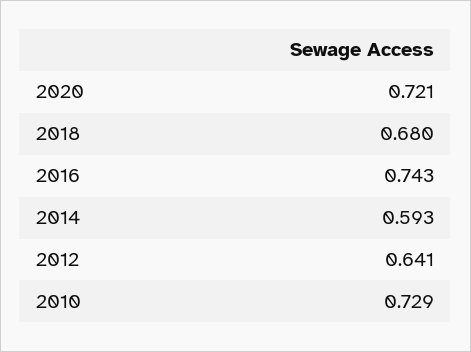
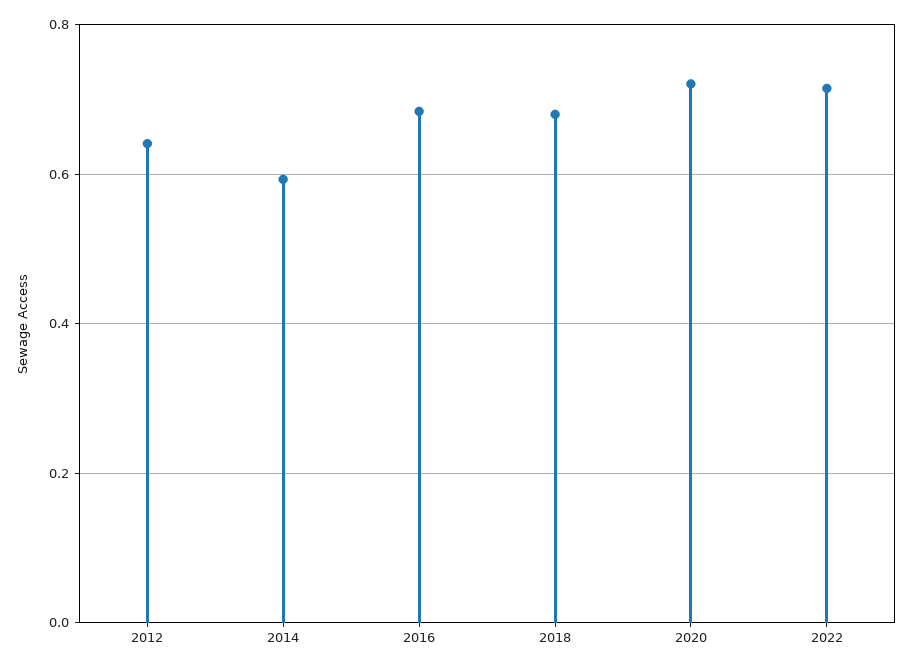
2016: 0.743 -> 0.68
2010: 0.729 -> none
2022: none -> 0.72

